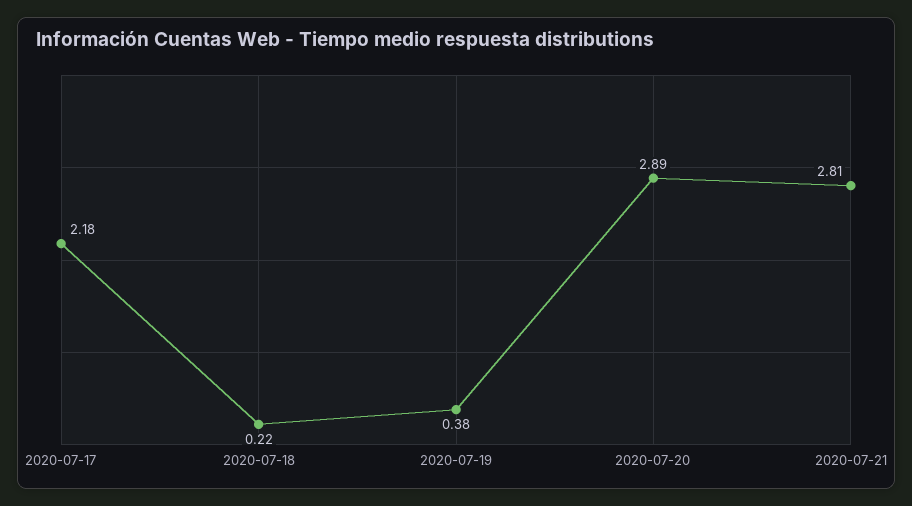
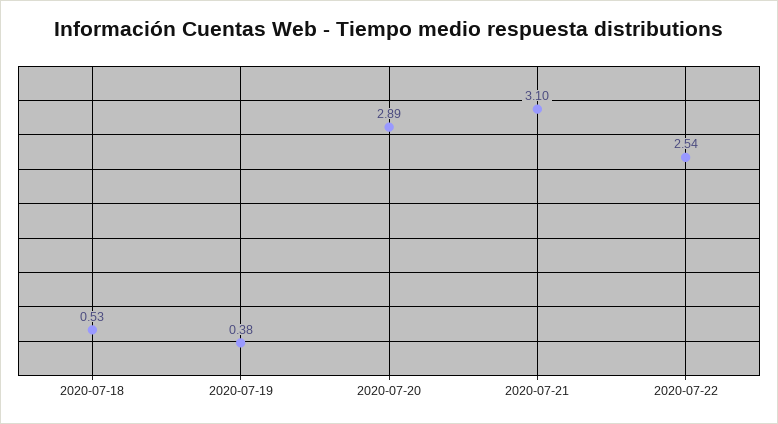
2020-07-17: 2.18 -> none
2020-07-18: 0.22 -> 0.53
2020-07-21: 2.81 -> 3.1
2020-07-22: none -> 2.54

